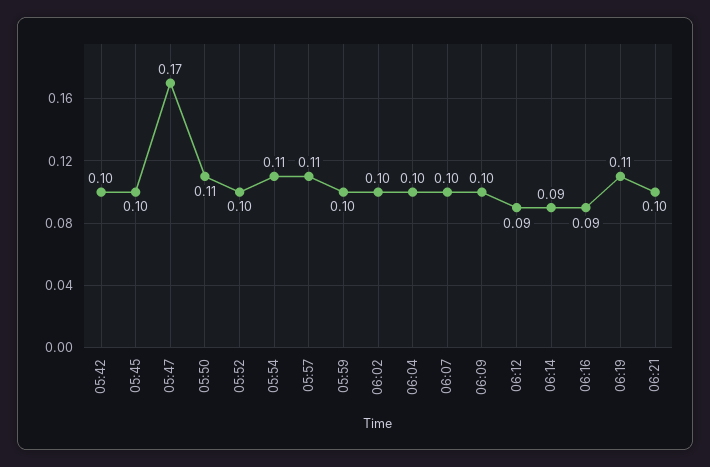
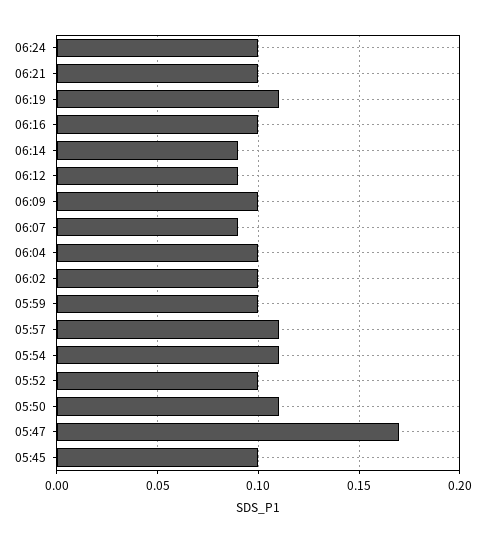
05:42: 0.1 -> none
06:07: 0.1 -> 0.09
06:16: 0.09 -> 0.1
06:24: none -> 0.1

